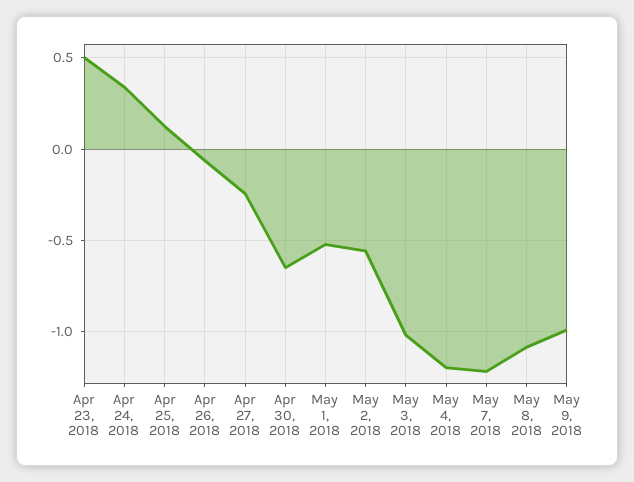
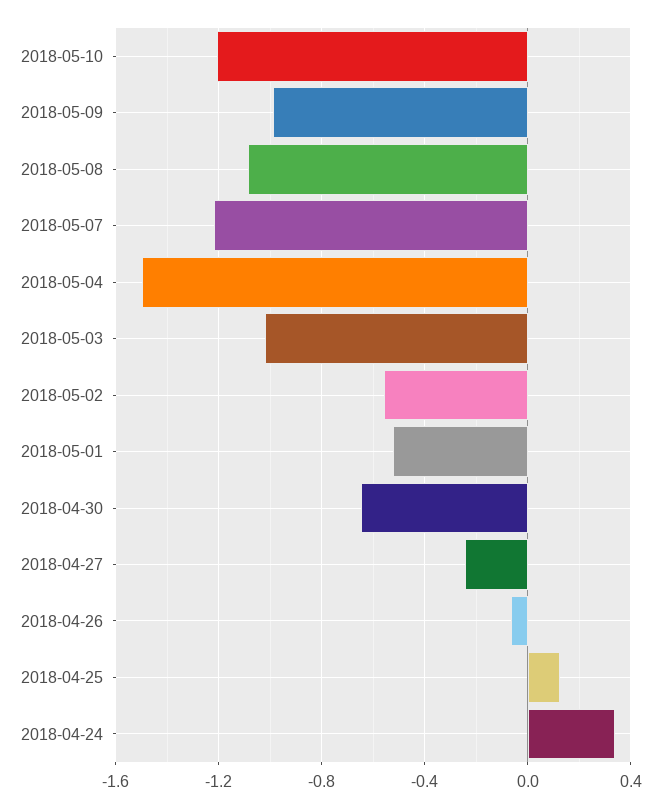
Apr 23, 2018: 0.5 -> none
May 4, 2018: -1.2 -> -1.5
2018-05-10: none -> -1.2

